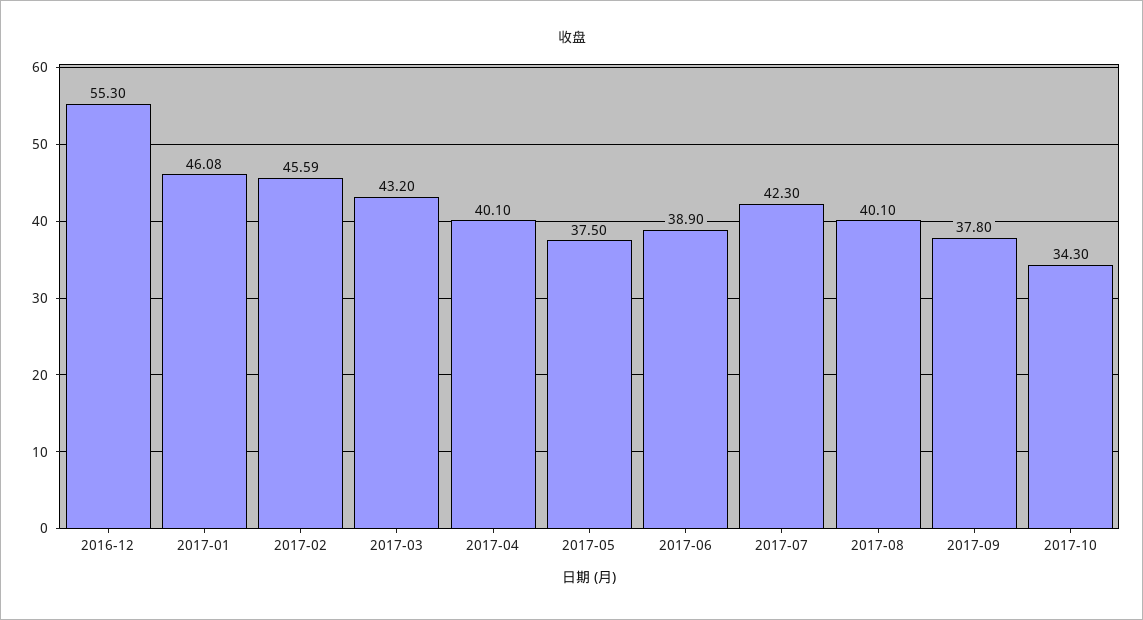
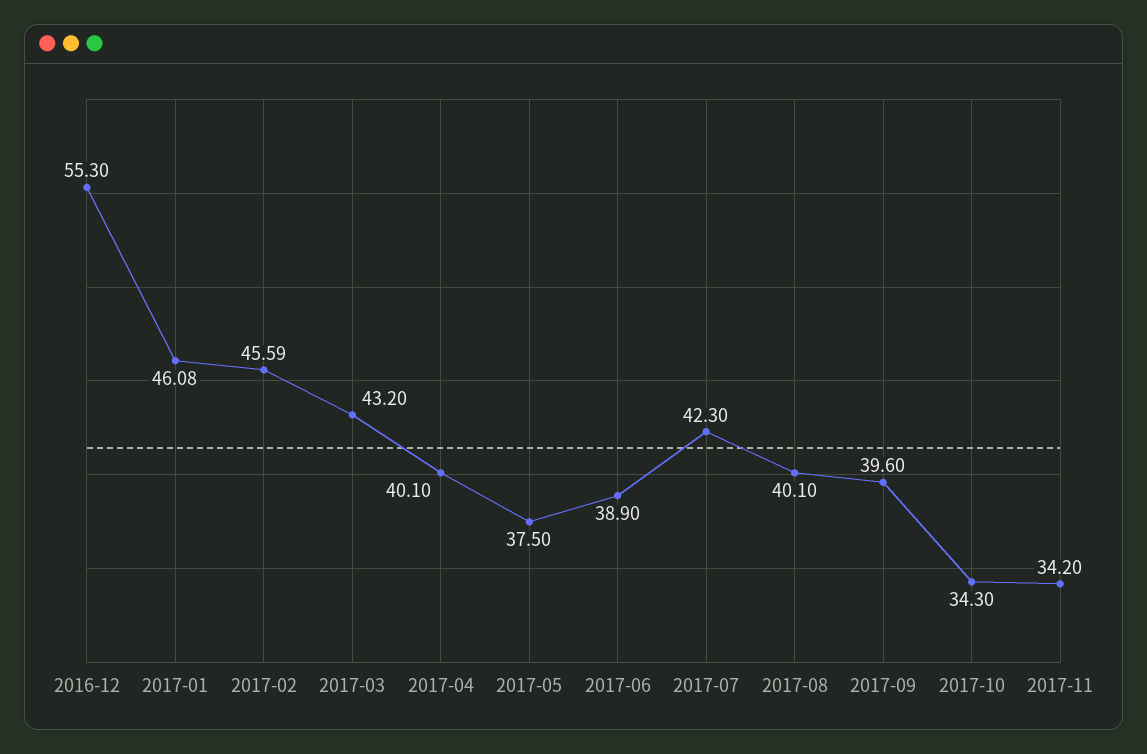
2017-09: 37.8 -> 39.6
2017-11: none -> 34.2

